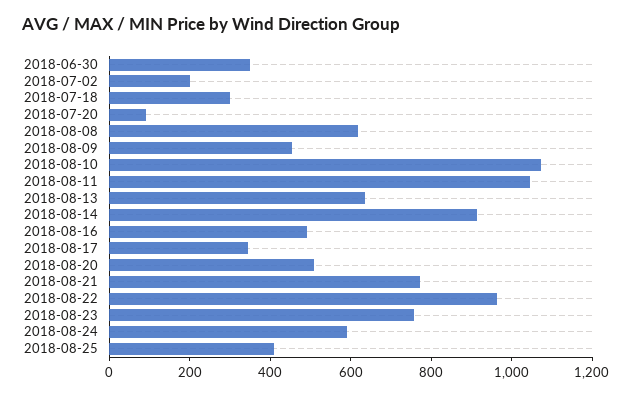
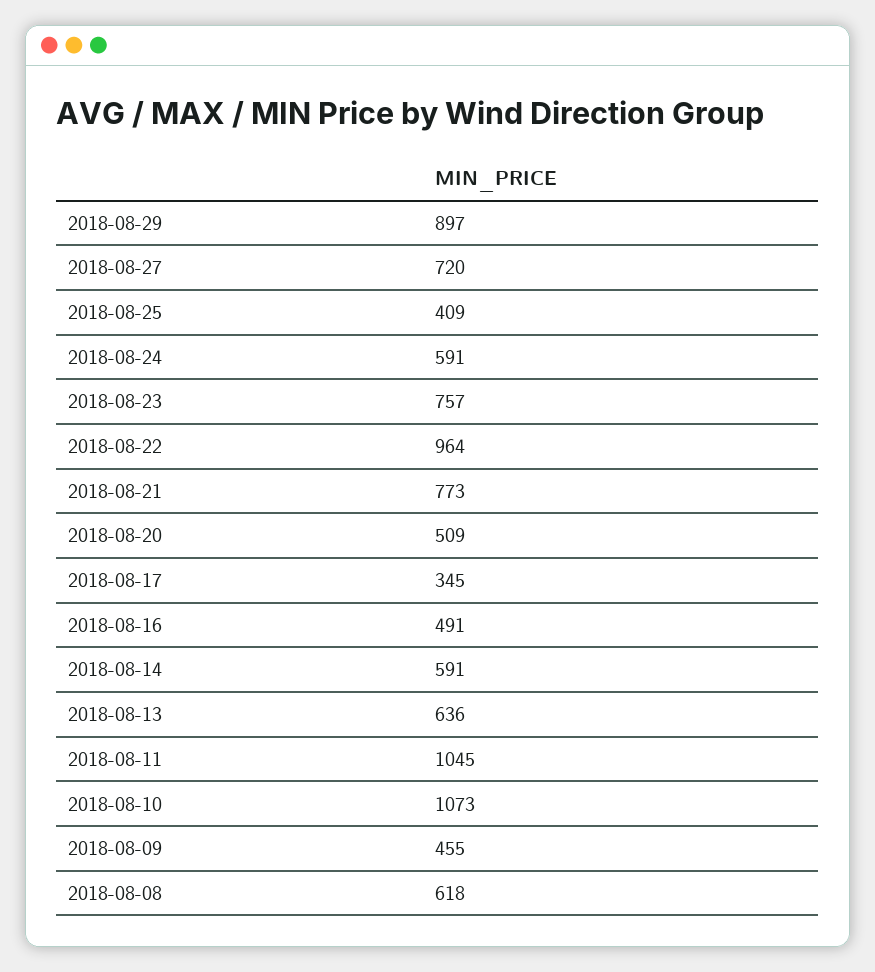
2018-06-30: 350 -> none
2018-07-02: 200 -> none
2018-07-18: 300 -> none
2018-07-20: 100 -> none
2018-08-14: 900 -> 591
2018-08-29: none -> 897
2018-08-27: none -> 720

